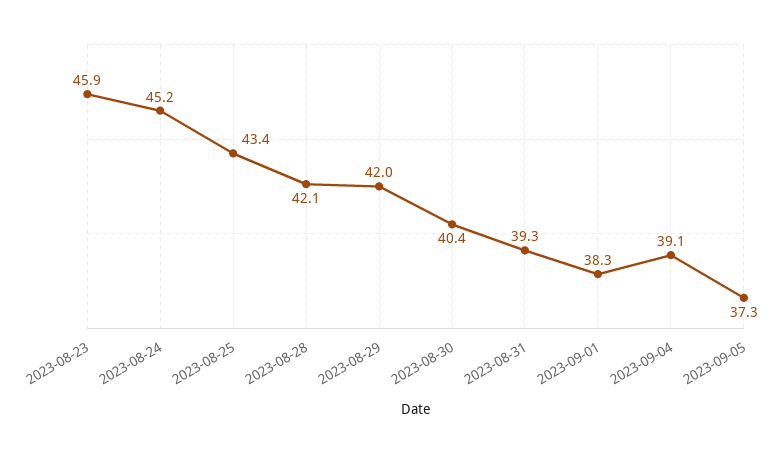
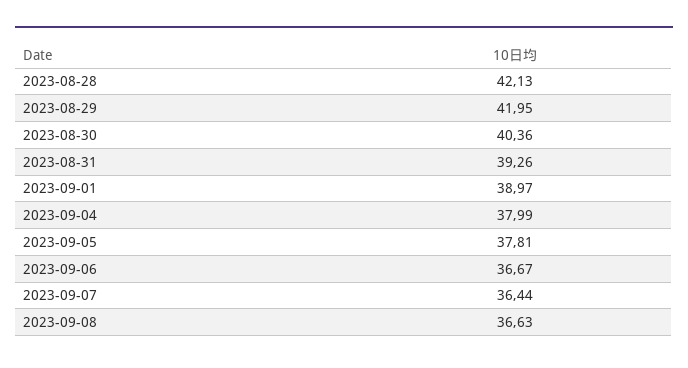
2023-08-23: 45.9 -> none
2023-08-24: 45.2 -> none
2023-08-25: 43.4 -> none
2023-09-01: 38.3 -> 38.97
2023-09-04: 39.1 -> 37.99
2023-09-05: 37.3 -> 37.81
2023-09-06: none -> 36.67
2023-09-07: none -> 36.44
2023-09-08: none -> 36.63

